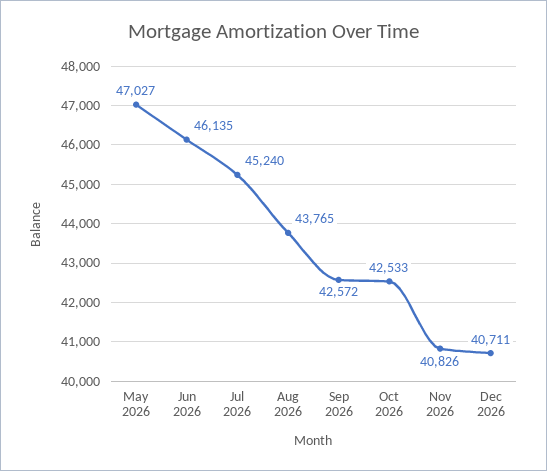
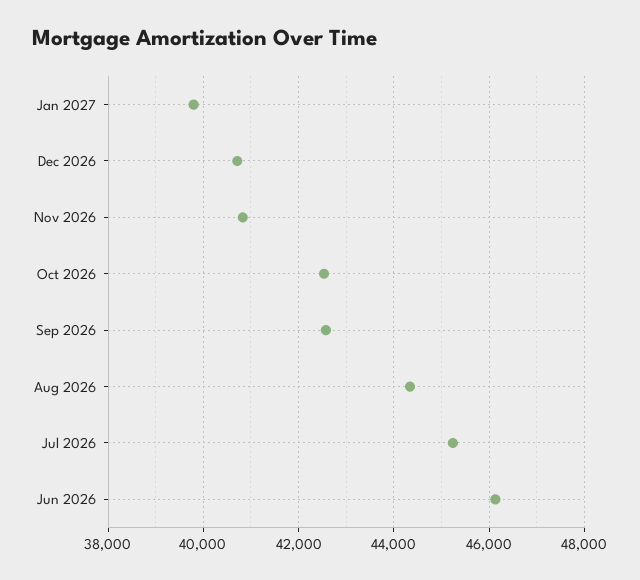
May 2026: 47027 -> none
Aug 2026: 43765 -> 44400
Jan 2027: none -> 39800

